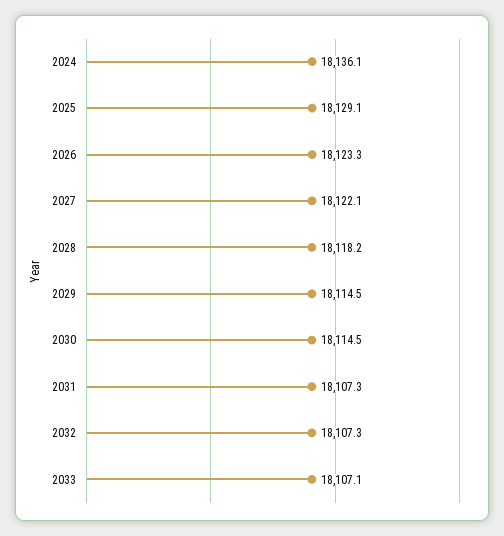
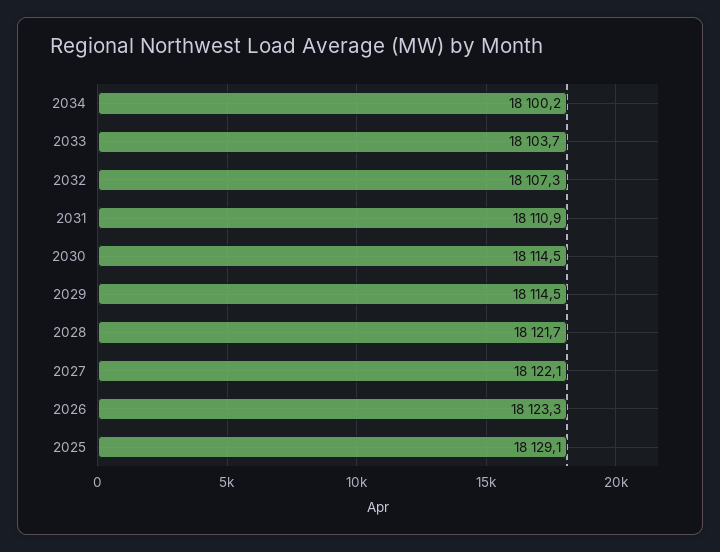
2024: 18136.1 -> none
2028: 18118.2 -> 18121.7
2031: 18107.3 -> 18110.9
2033: 18107.1 -> 18103.7
2034: none -> 18100.2

